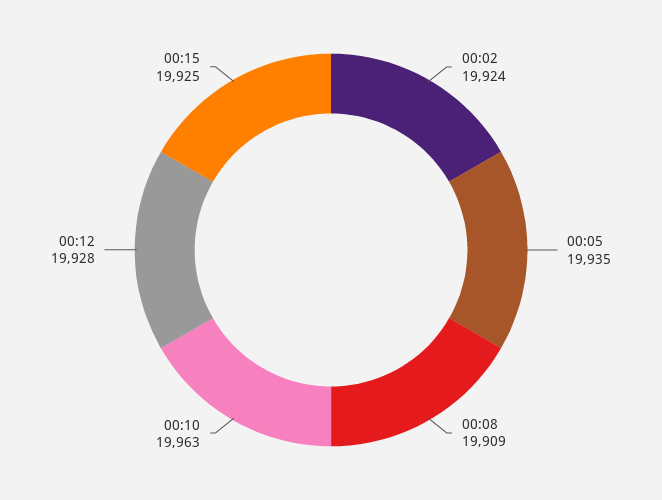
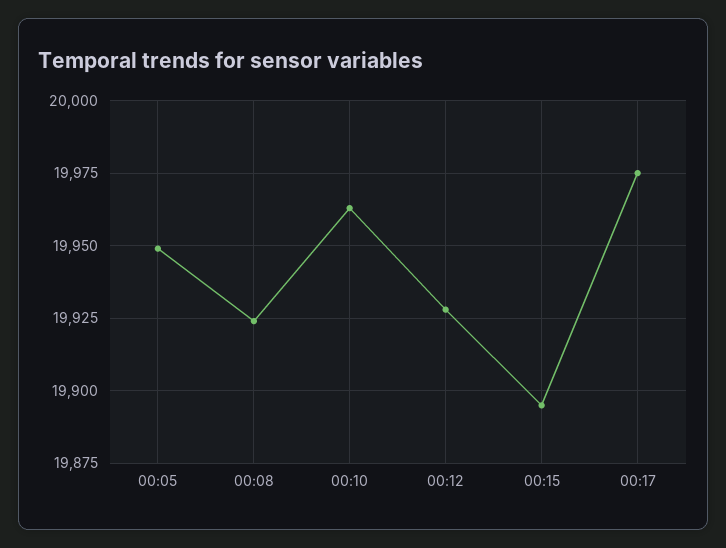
00:02: 19924 -> none
00:05: 19935 -> 19950
00:08: 19909 -> 19925
00:15: 19925 -> 19895
00:17: none -> 19975

